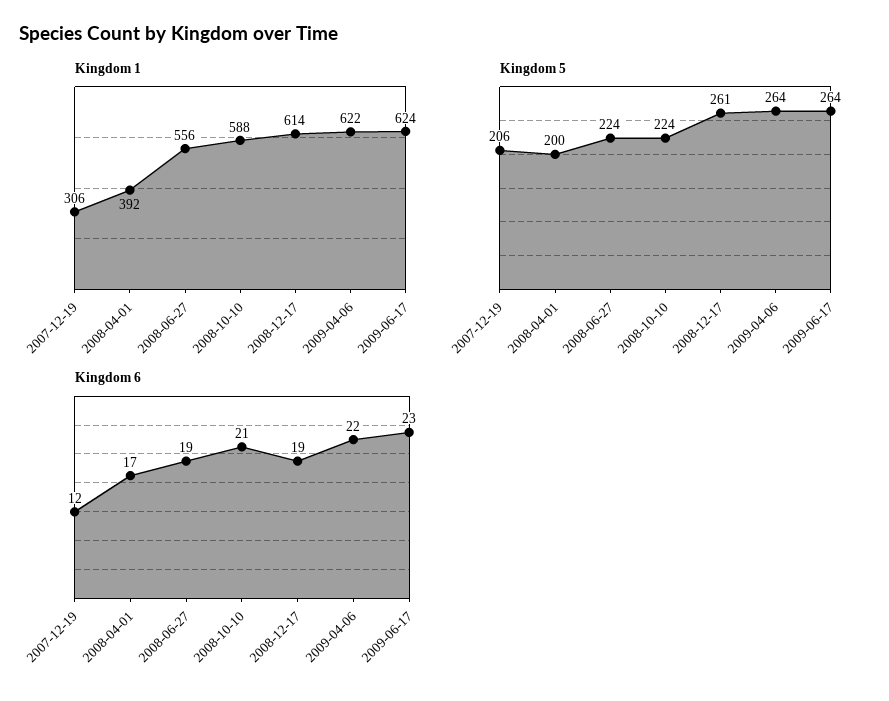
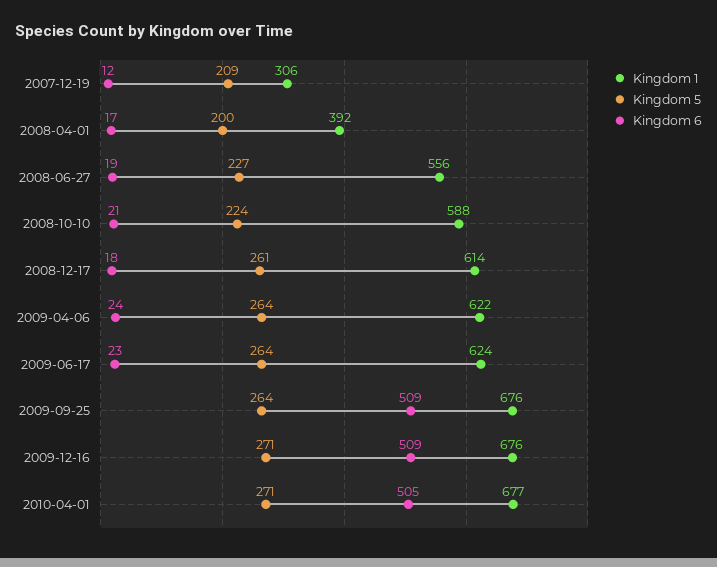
Kingdom 5, 2007-12-19: 206 -> 209
Kingdom 5, 2008-06-27: 224 -> 227
Kingdom 6, 2008-12-17: 19 -> 18
Kingdom 6, 2009-04-06: 22 -> 24
Kingdom 1, 2009-09-25: none -> 676
Kingdom 5, 2009-09-25: none -> 264
Kingdom 6, 2009-09-25: none -> 509
Kingdom 1, 2009-12-16: none -> 676
Kingdom 5, 2009-12-16: none -> 271
Kingdom 6, 2009-12-16: none -> 509
Kingdom 1, 2010-04-01: none -> 677
Kingdom 5, 2010-04-01: none -> 271
Kingdom 6, 2010-04-01: none -> 505

